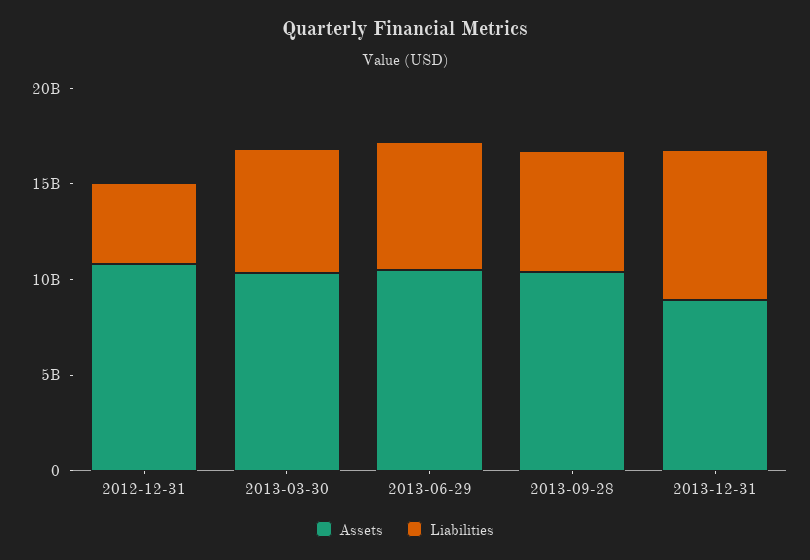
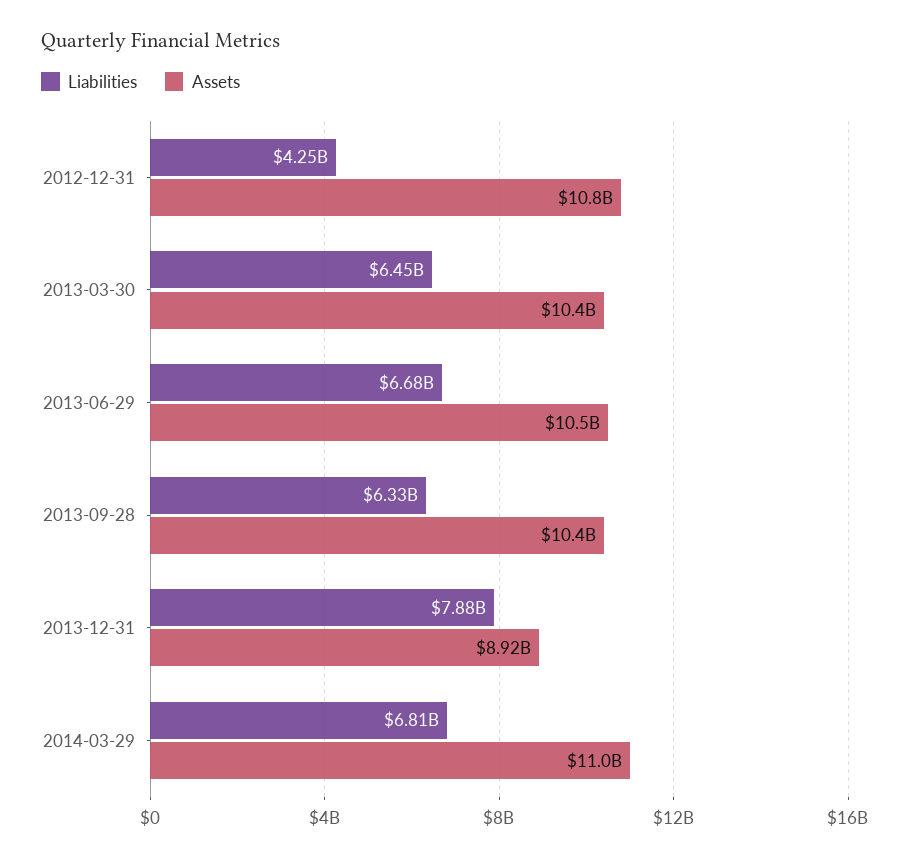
Liabilities, 2014-03-29: none -> 6810000000
Assets, 2014-03-29: none -> 11000000000

